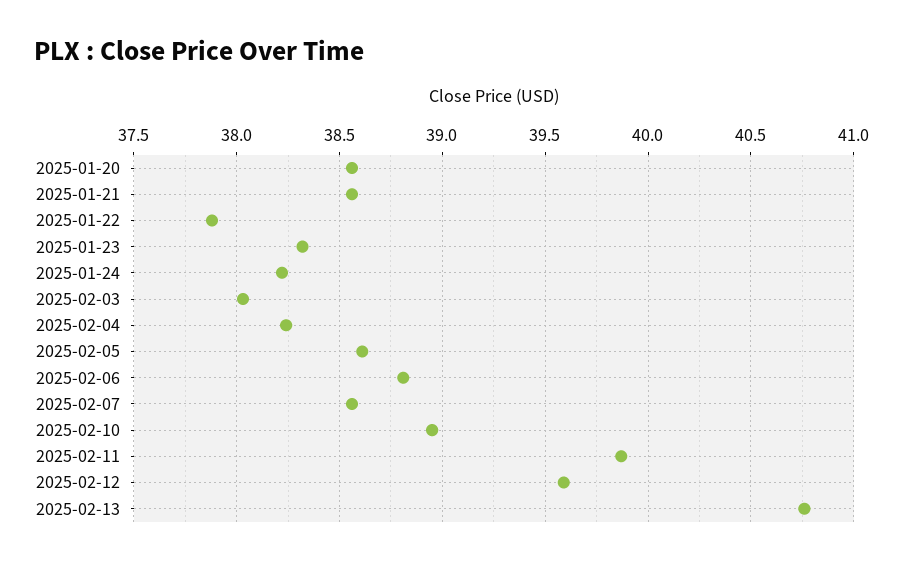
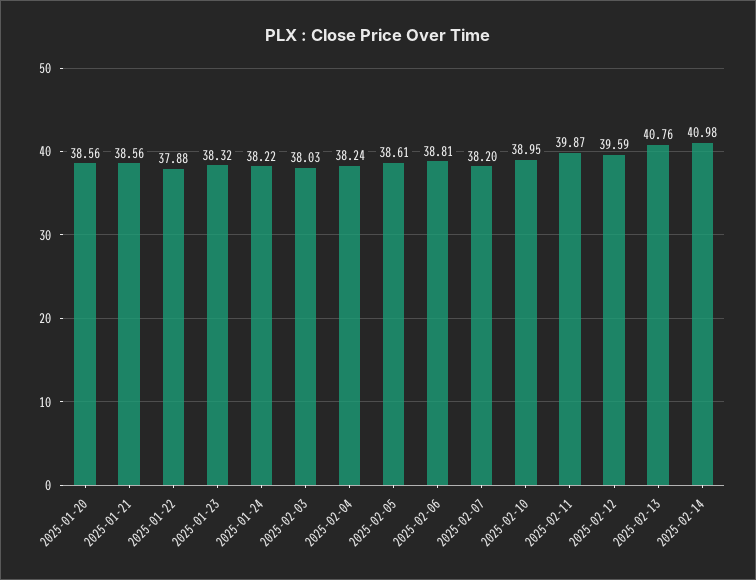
2025-02-07: 38.55 -> 38.2
2025-02-14: none -> 40.98

